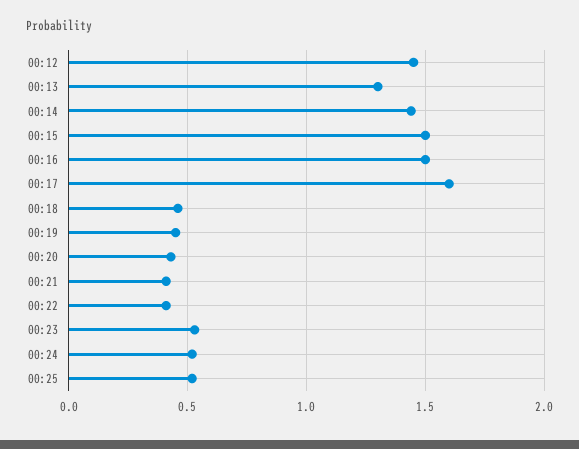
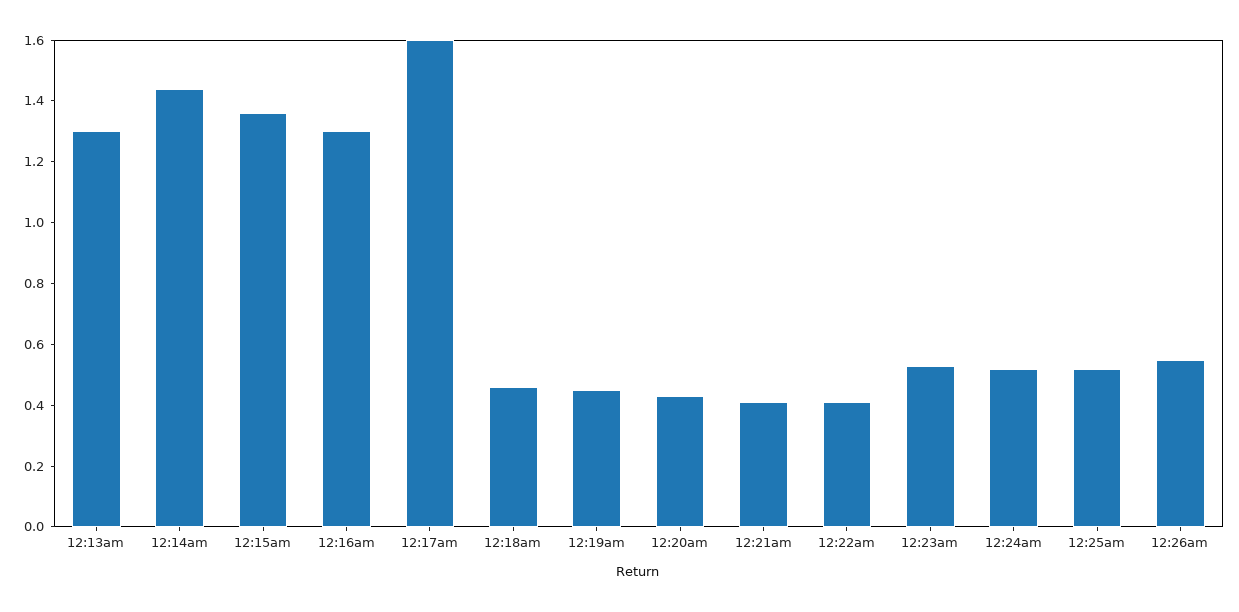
00:12: 1.45 -> none
00:15: 1.5 -> 1.35
00:16: 1.5 -> 1.3
12:26am: none -> 0.55

